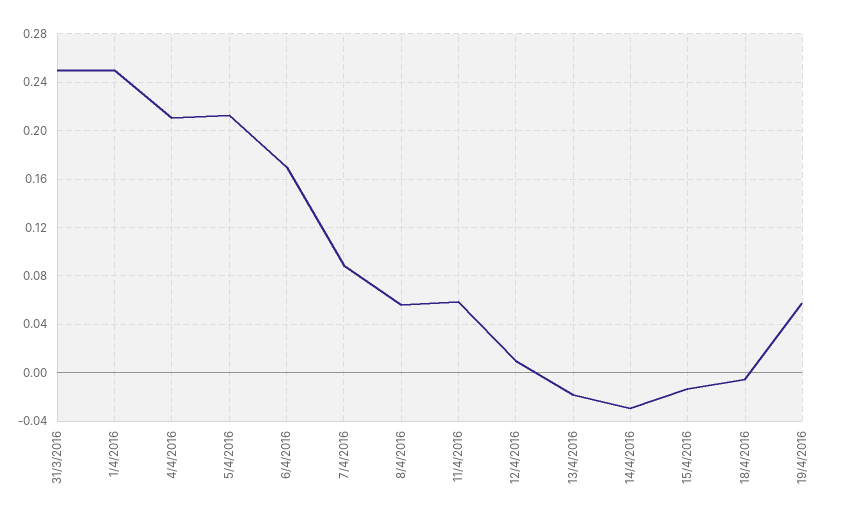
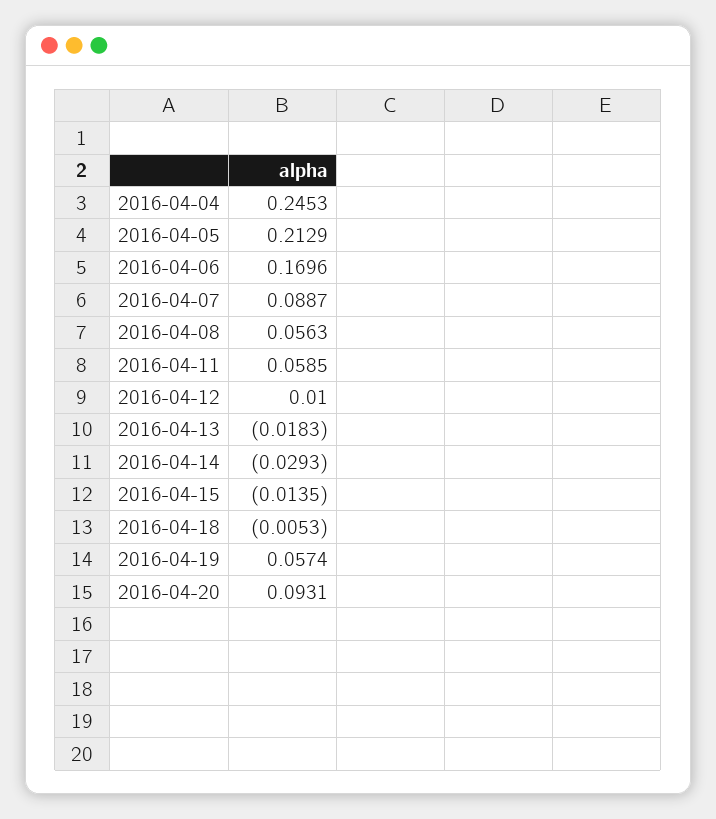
31/3/2016: 0.25 -> none
1/4/2016: 0.25 -> none
4/4/2016: 0.21 -> 0.2453
2016-04-20: none -> 0.0931

